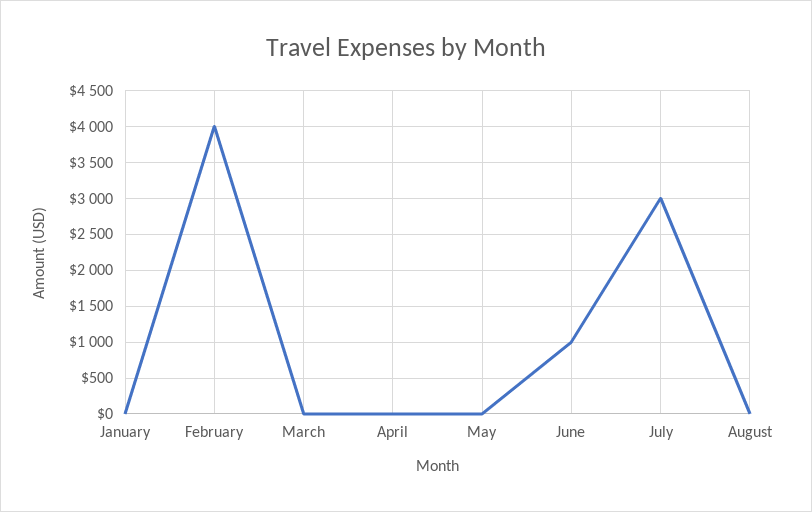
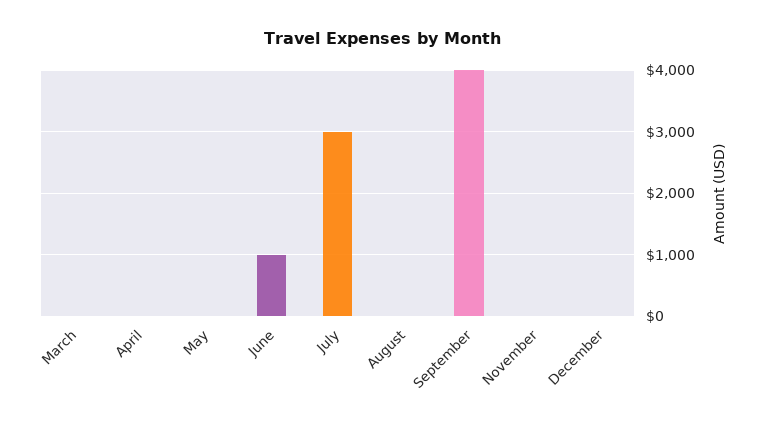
January: 0 -> none
February: 4000 -> none
September: none -> 4000
November: none -> 0
December: none -> 0

